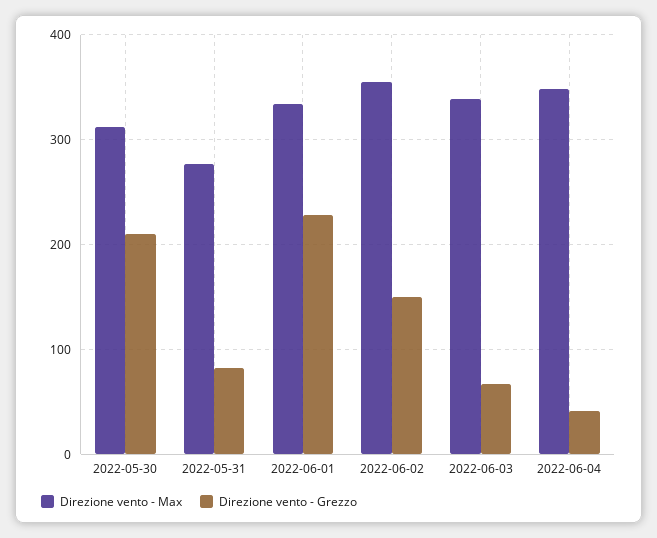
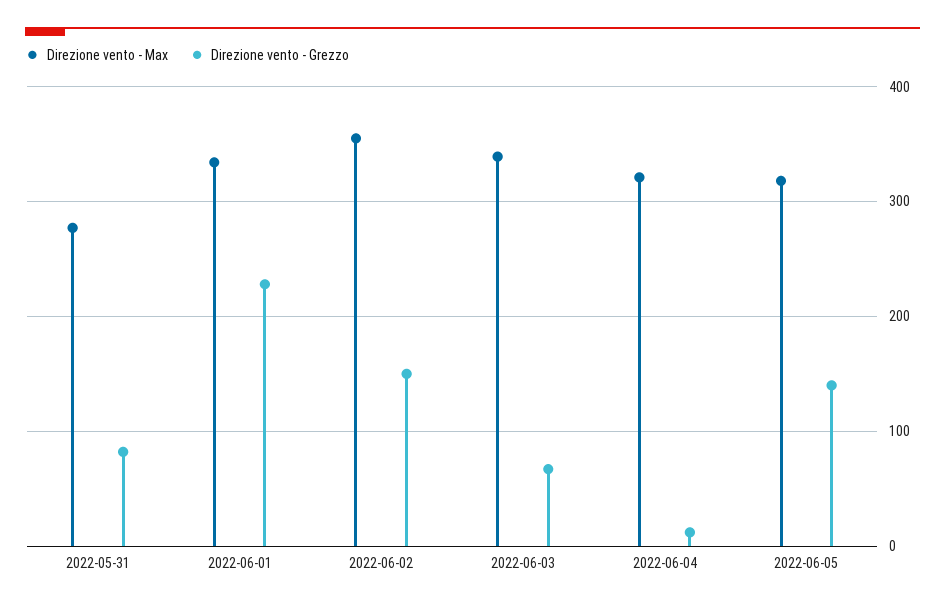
Direzione vento - Max, 2022-05-30: 310 -> none
Direzione vento - Grezzo, 2022-05-30: 210 -> none
Direzione vento - Max, 2022-06-04: 350 -> 320
Direzione vento - Grezzo, 2022-06-04: 40 -> 10
Direzione vento - Max, 2022-06-05: none -> 320
Direzione vento - Grezzo, 2022-06-05: none -> 140

